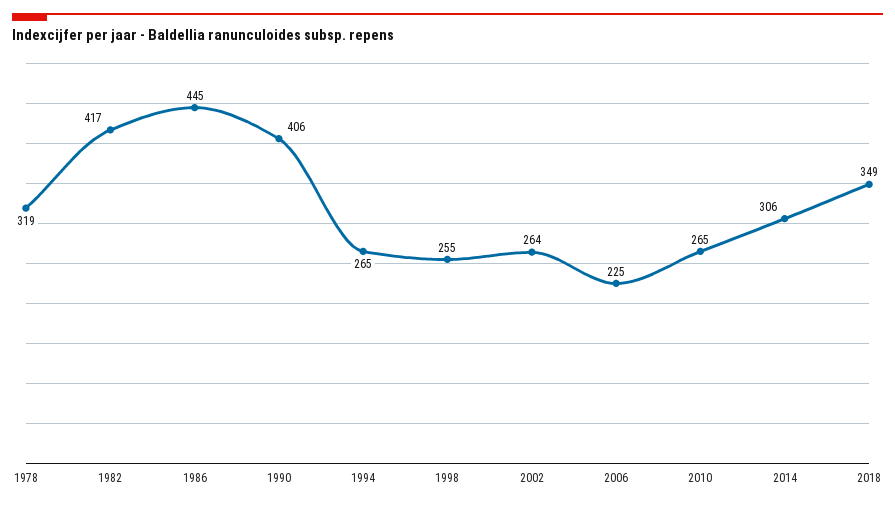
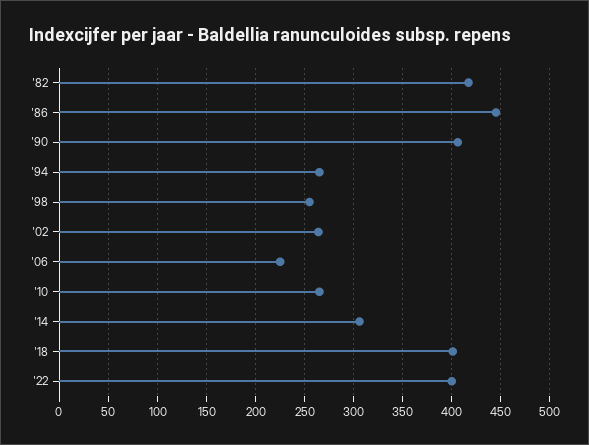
1978: 319 -> none
2018: 349 -> 400
'22: none -> 400

